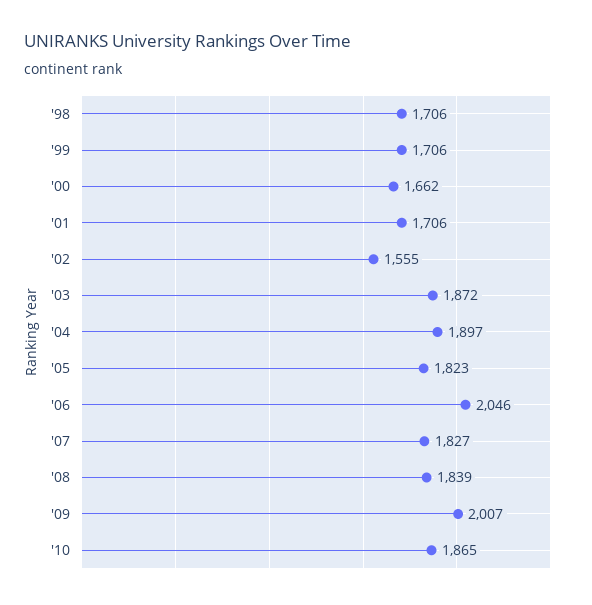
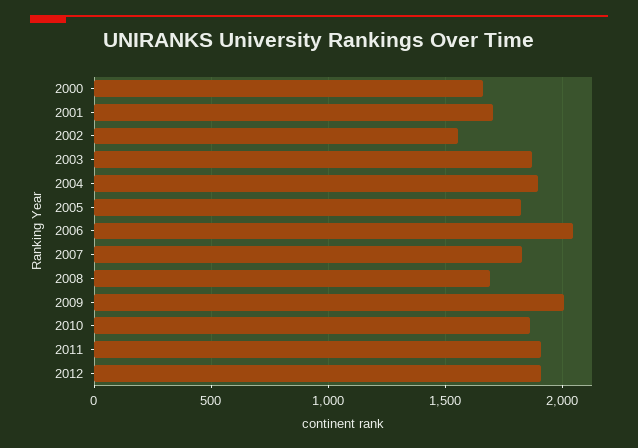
'98: 1706 -> none
'99: 1706 -> none
'08: 1839 -> 1700
2011: none -> 1900
2012: none -> 1900

